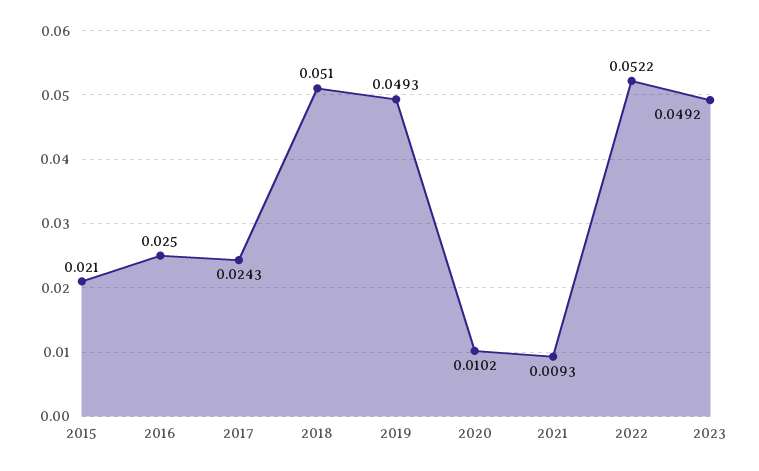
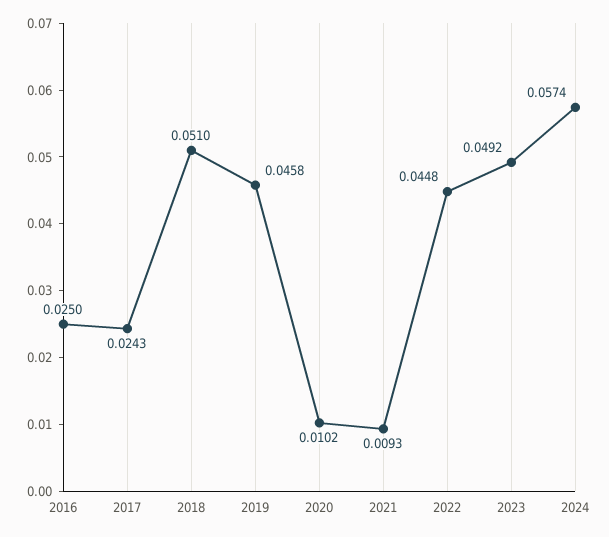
2015: 0.021 -> none
2019: 0.0493 -> 0.0458
2022: 0.0522 -> 0.0448
2024: none -> 0.0574

